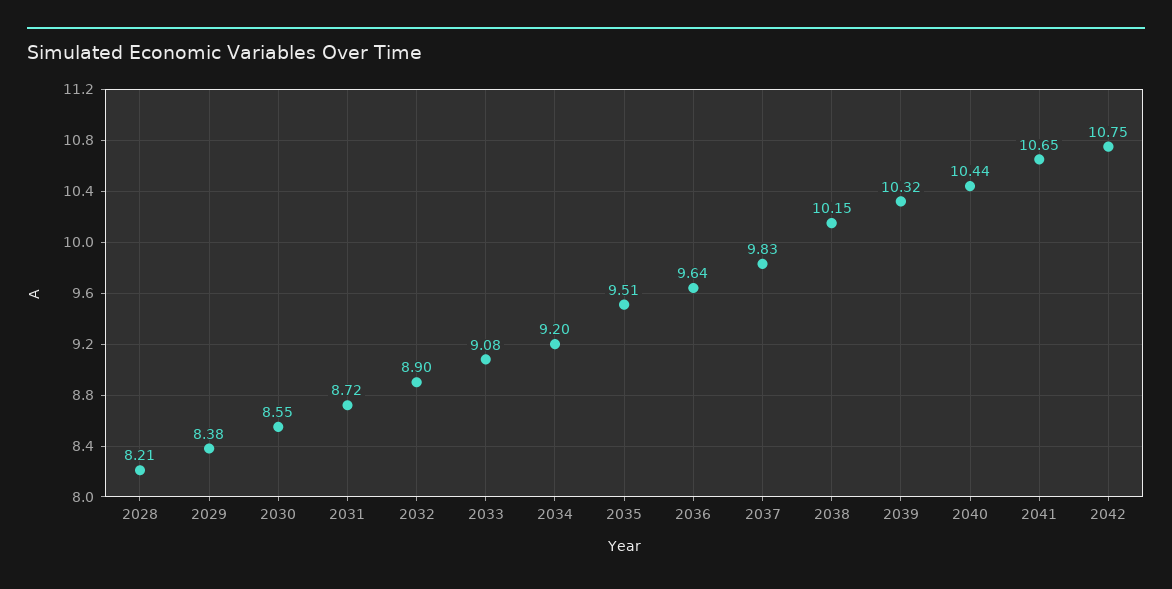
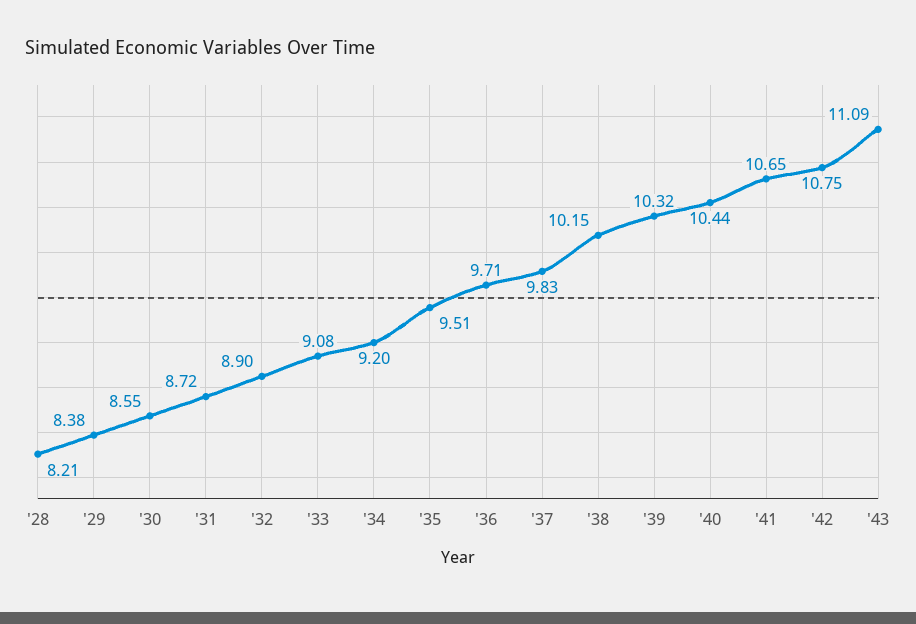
2036: 9.64 -> 9.71
'43: none -> 11.09

